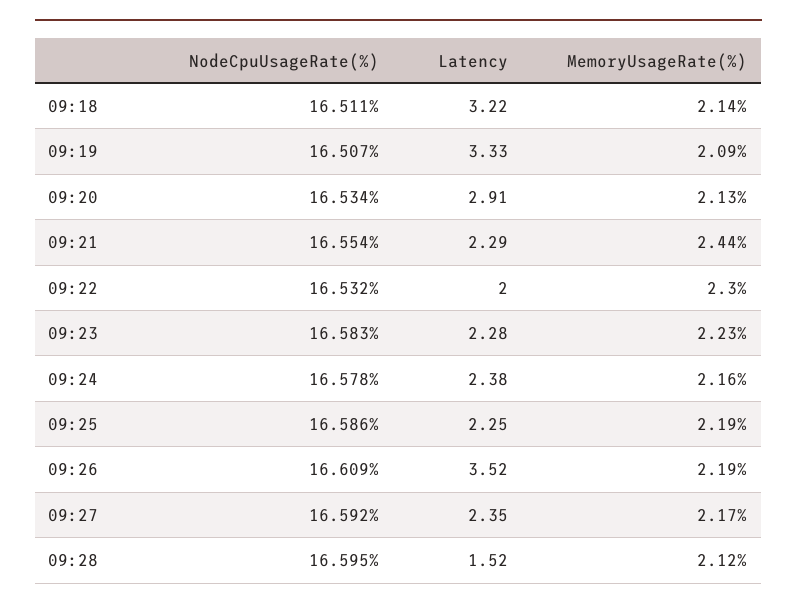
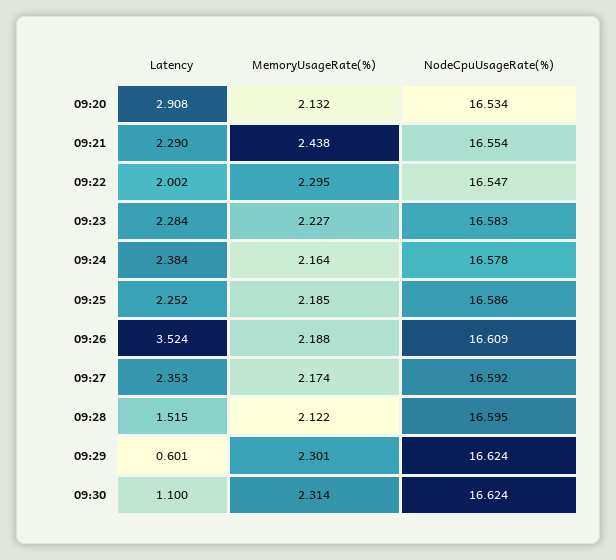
NodeCpuUsageRate(%), 09:18: 16.511 -> none
Latency, 09:18: 3.22 -> none
MemoryUsageRate(%), 09:18: 2.14 -> none
NodeCpuUsageRate(%), 09:19: 16.507 -> none
Latency, 09:19: 3.33 -> none
MemoryUsageRate(%), 09:19: 2.09 -> none
NodeCpuUsageRate(%), 09:22: 16.532 -> 16.547
Latency, 09:29: none -> 0.601
MemoryUsageRate(%), 09:29: none -> 2.301
NodeCpuUsageRate(%), 09:29: none -> 16.624
Latency, 09:30: none -> 1.1
MemoryUsageRate(%), 09:30: none -> 2.314
NodeCpuUsageRate(%), 09:30: none -> 16.624

